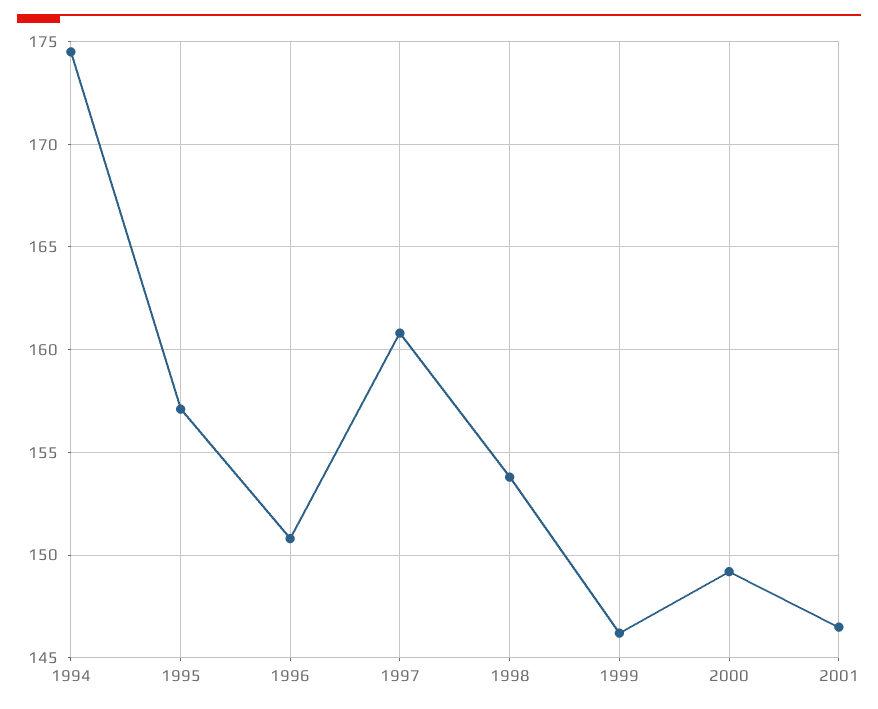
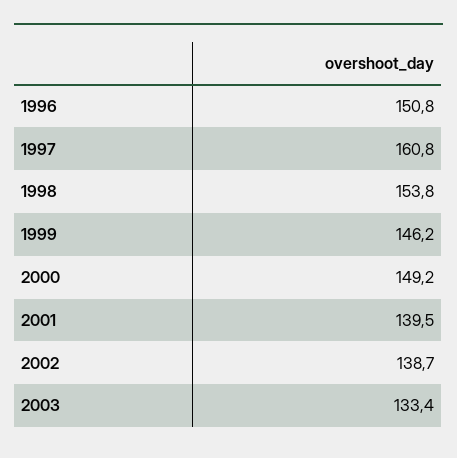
1994: 174.5 -> none
1995: 157 -> none
2001: 146.5 -> 139.5
2002: none -> 138.7
2003: none -> 133.4

